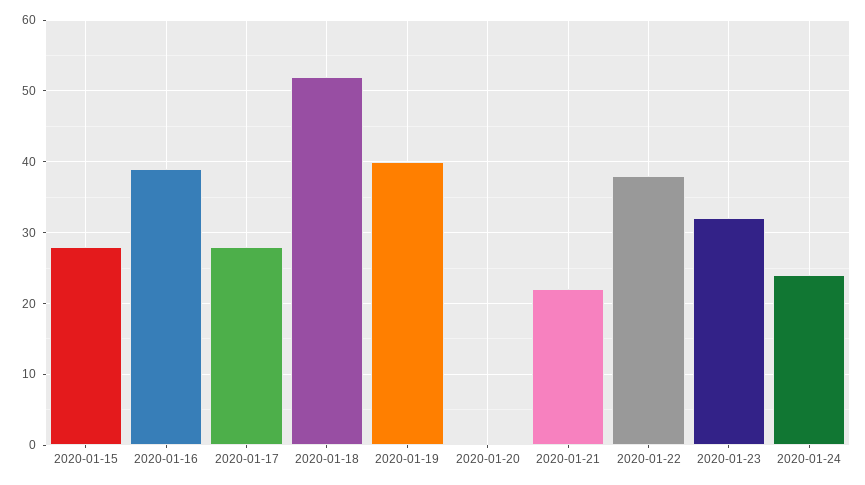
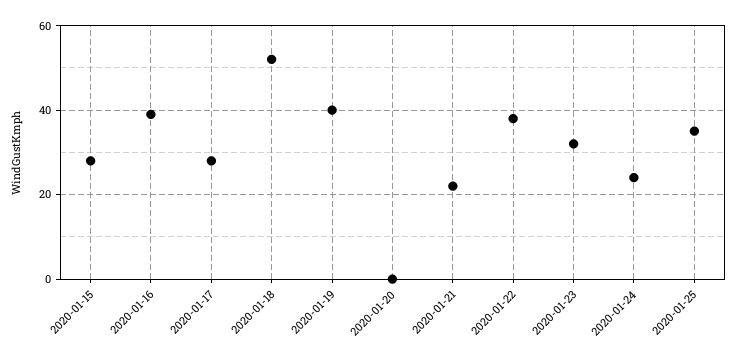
2020-01-25: none -> 35

